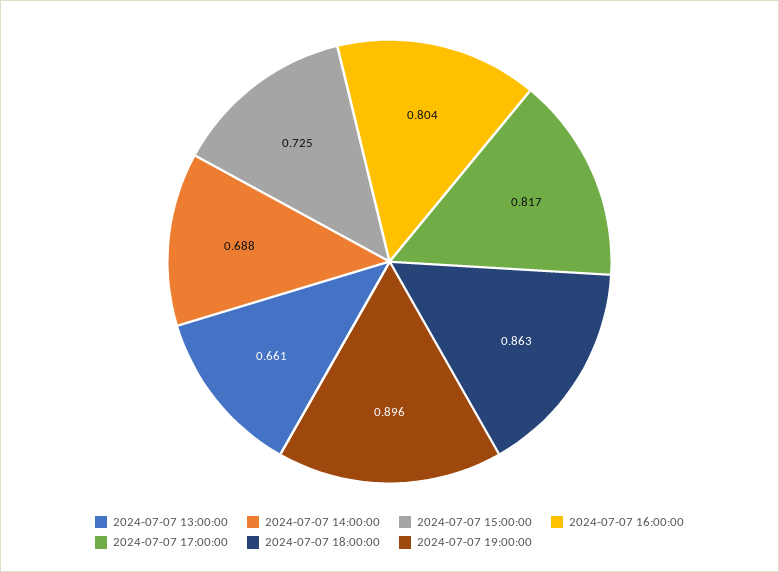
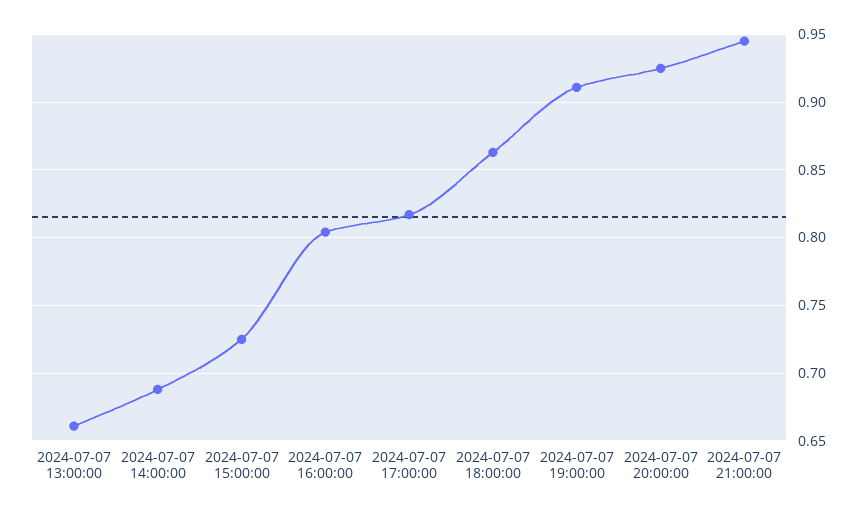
2024-07-07 19:00:00: 0.896 -> 0.91
2024-07-07 20:00:00: none -> 0.925
2024-07-07 21:00:00: none -> 0.945

